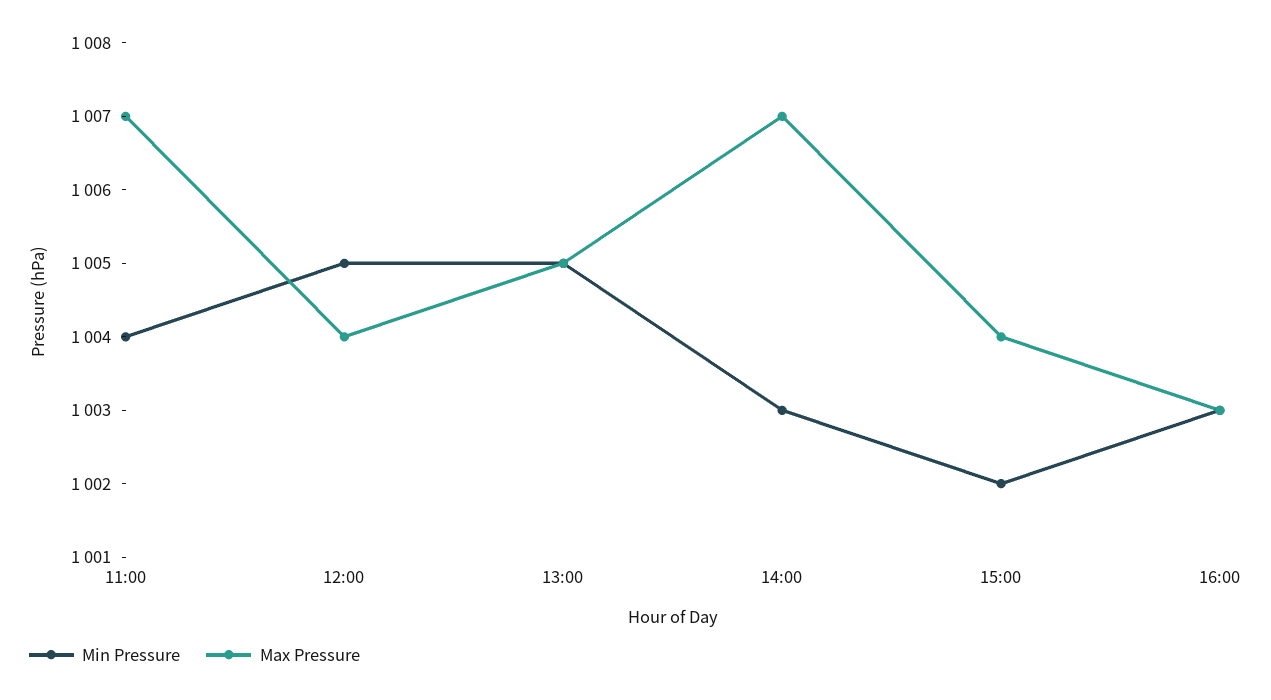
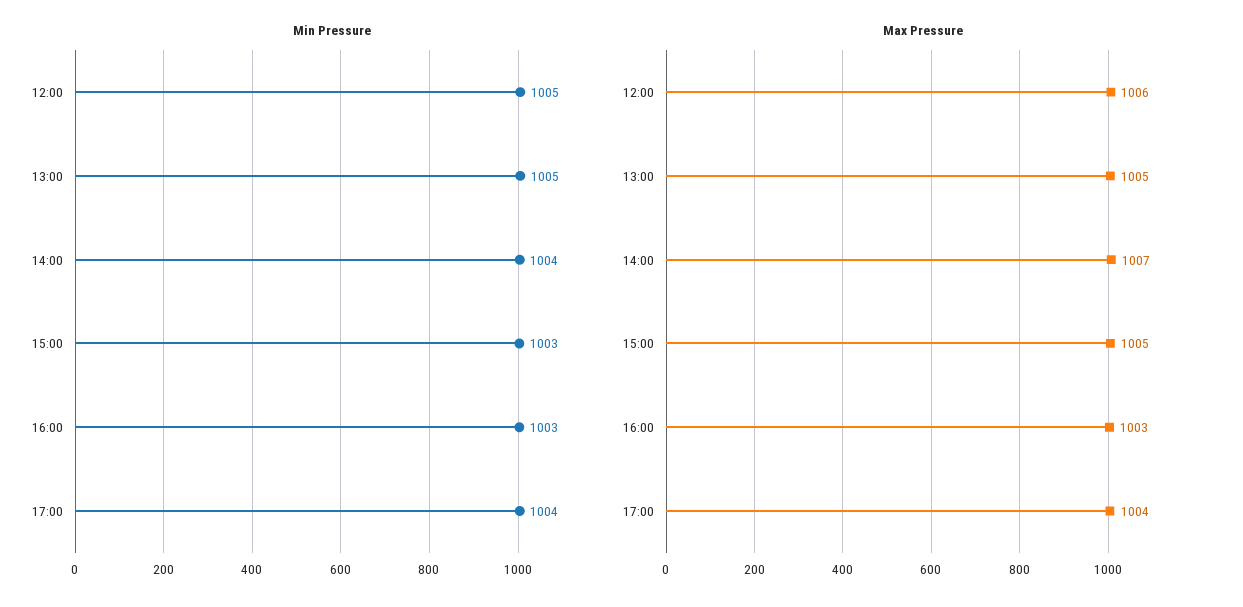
Min Pressure, 11:00: 1004 -> none
Max Pressure, 11:00: 1007 -> none
Max Pressure, 12:00: 1004 -> 1006
Min Pressure, 14:00: 1003 -> 1004
Min Pressure, 15:00: 1002 -> 1003
Max Pressure, 15:00: 1004 -> 1005
Min Pressure, 17:00: none -> 1004
Max Pressure, 17:00: none -> 1004

